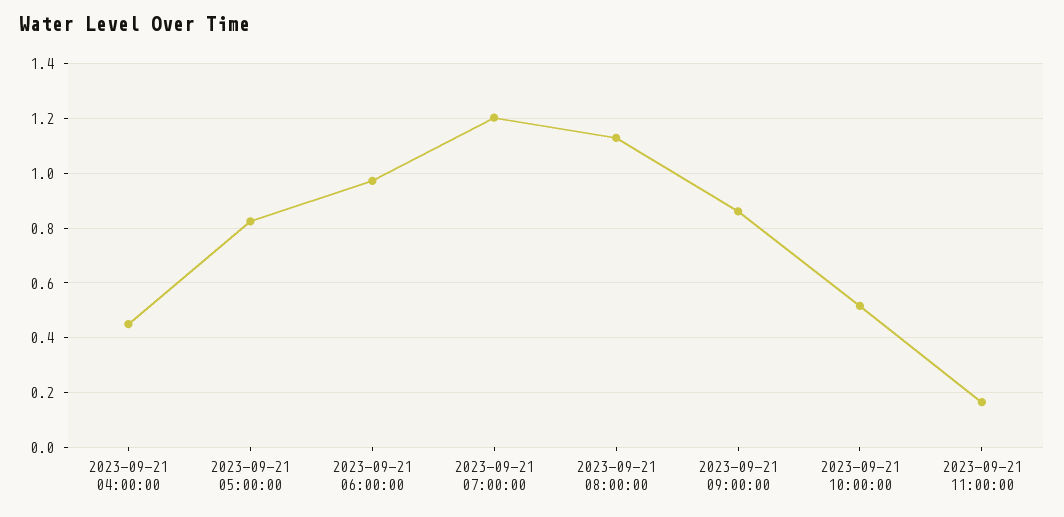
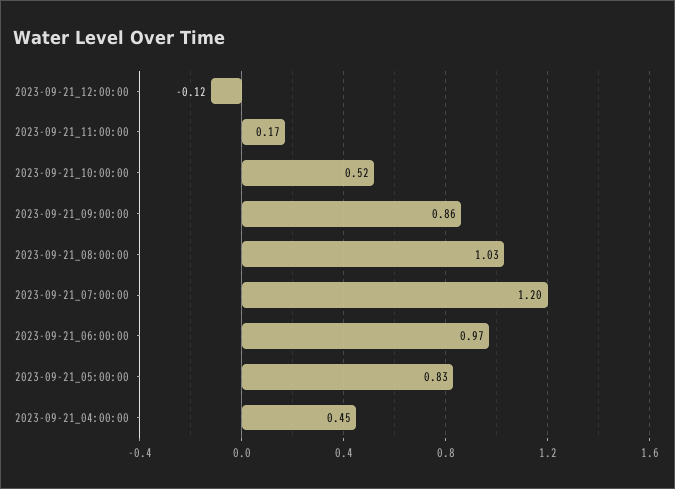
2023-09-21 08:00:00: 1.125 -> 1.03
2023-09-21_12:00:00: none -> -0.12

